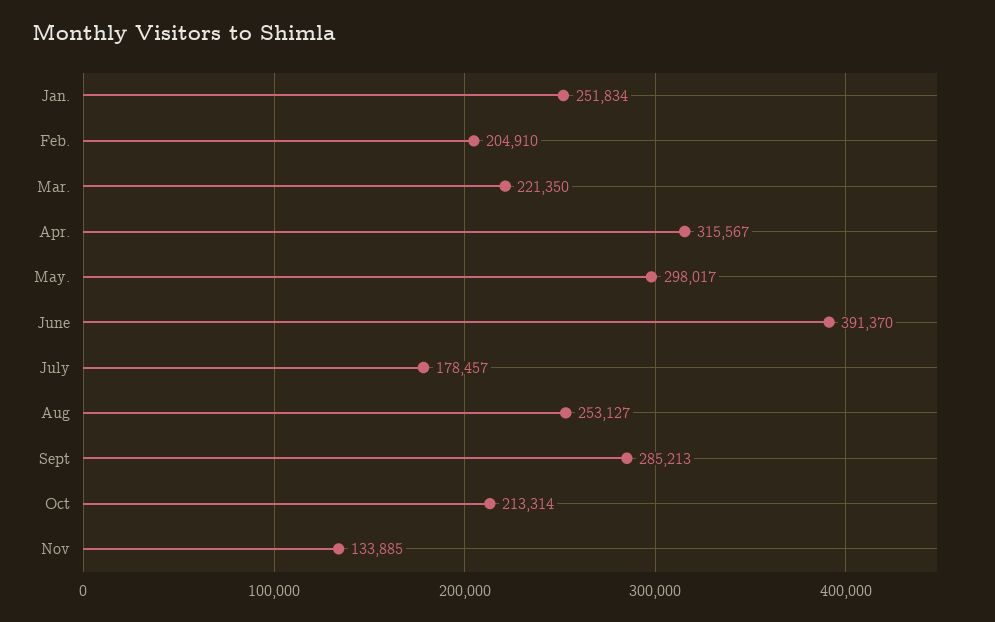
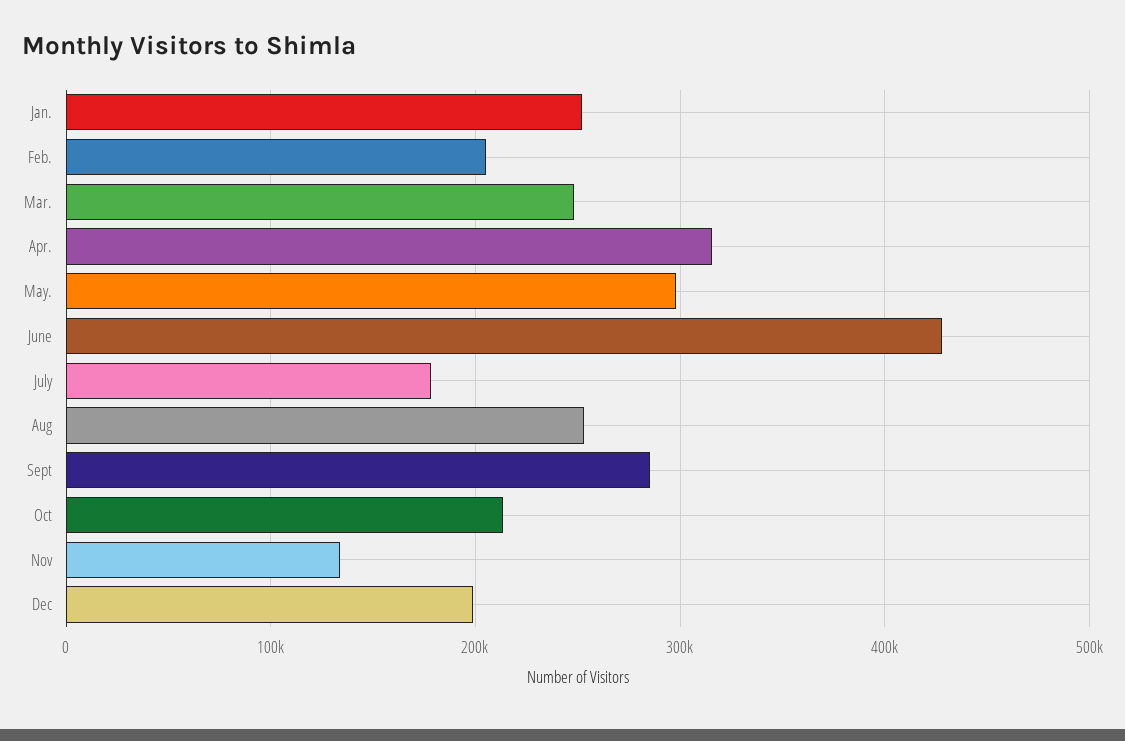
Mar.: 221350 -> 250000
June: 391370 -> 430000
Dec: none -> 200000

